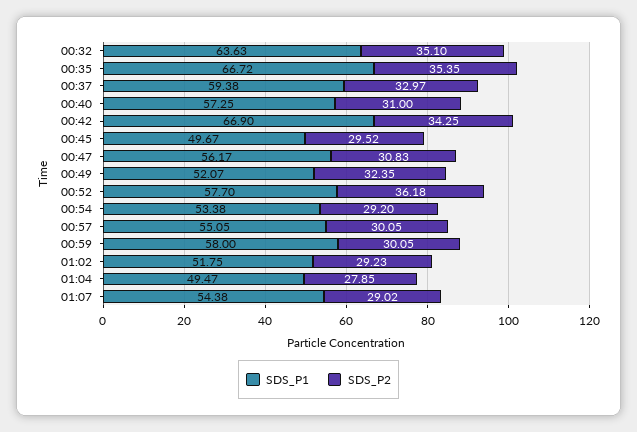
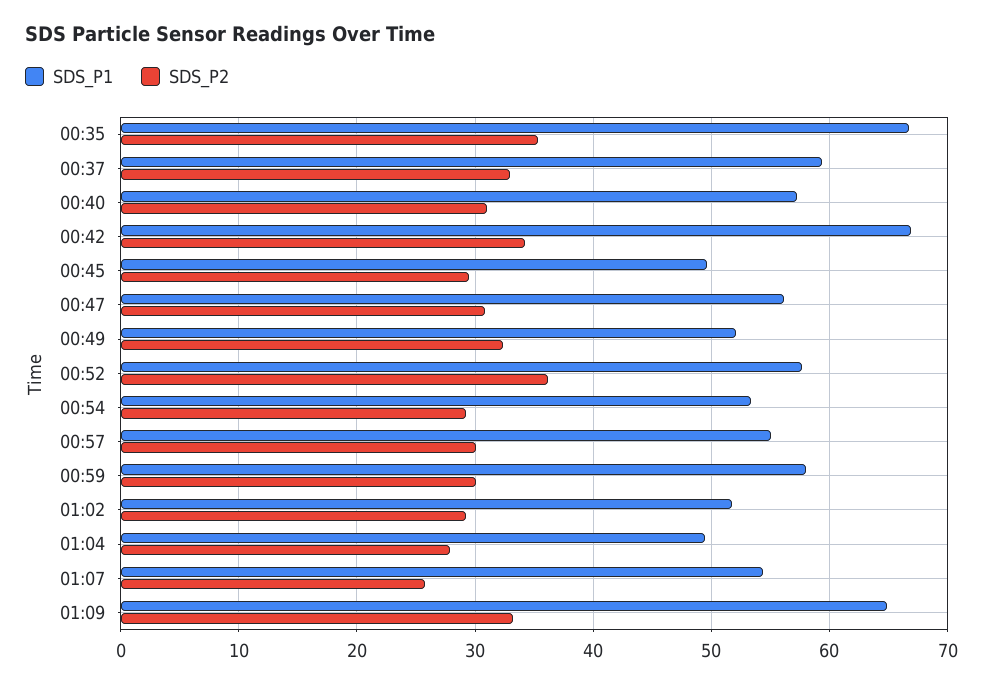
SDS_P1, 00:32: 63.63 -> none
SDS_P2, 00:32: 35.1 -> none
SDS_P2, 01:07: 29.02 -> 26
SDS_P1, 01:09: none -> 65
SDS_P2, 01:09: none -> 33

